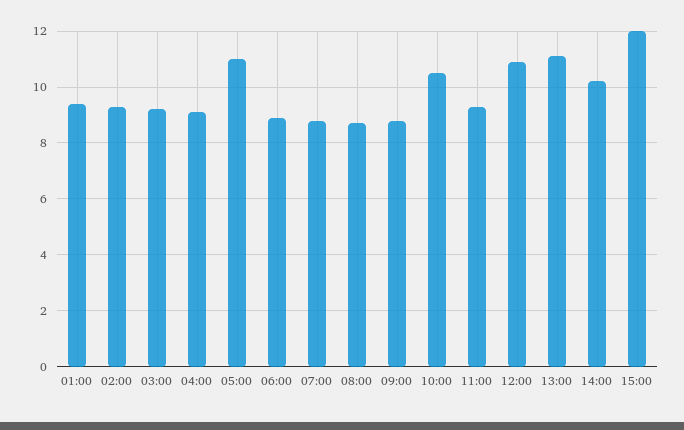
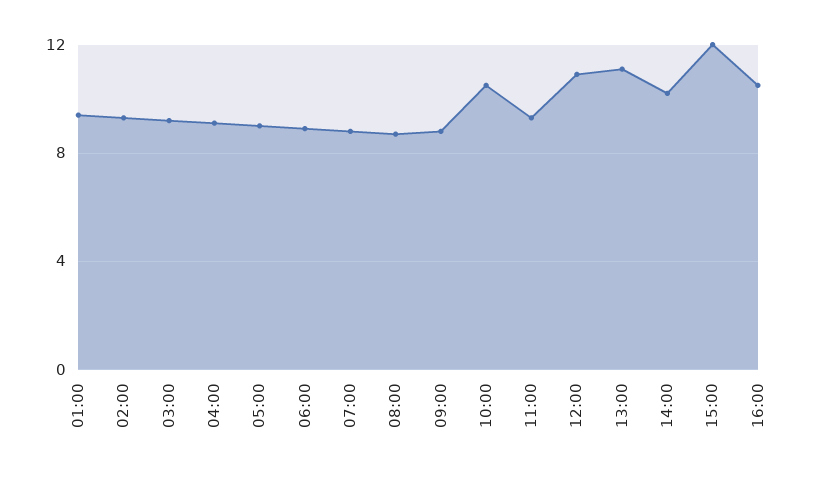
05:00: 11 -> 9
16:00: none -> 10.5

